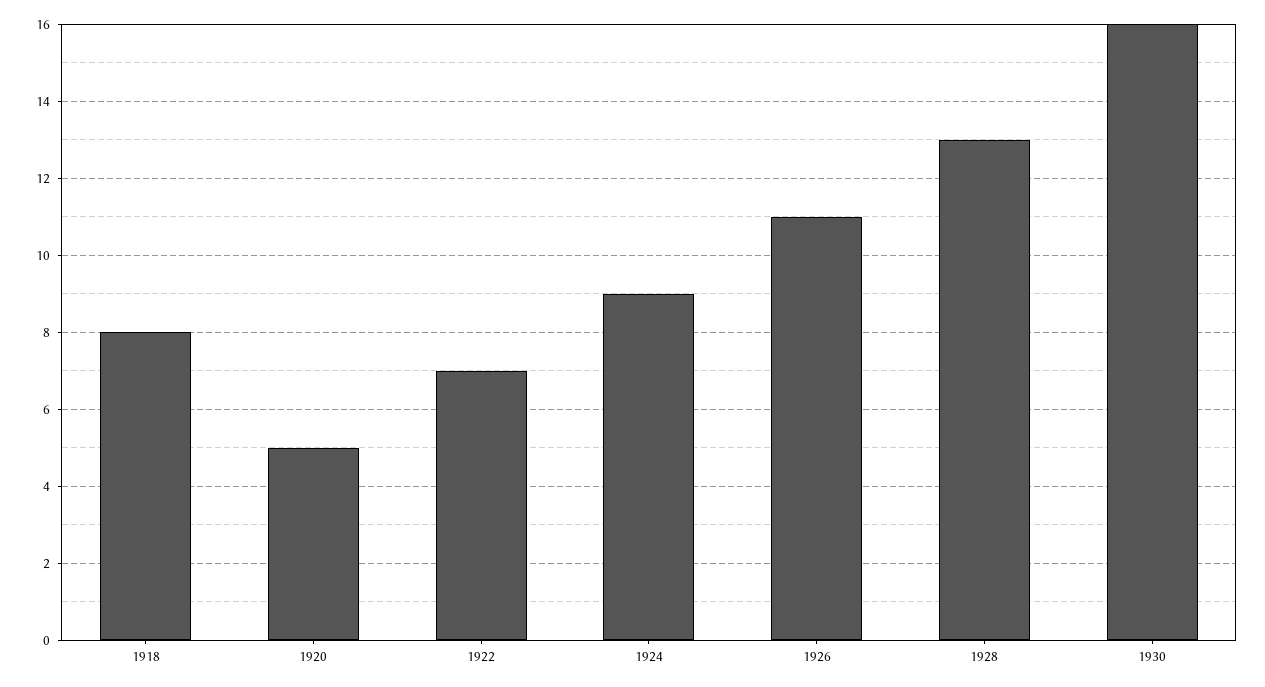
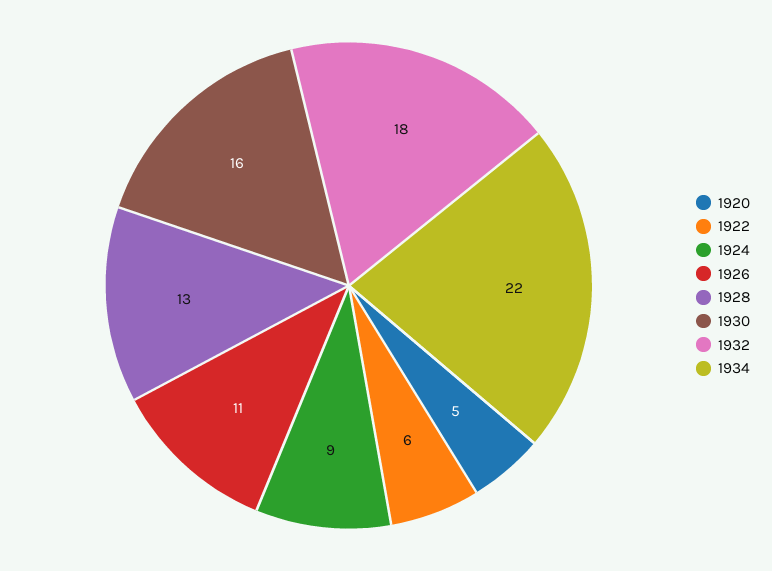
1918: 8 -> none
1922: 7 -> 6
1932: none -> 18
1934: none -> 22

